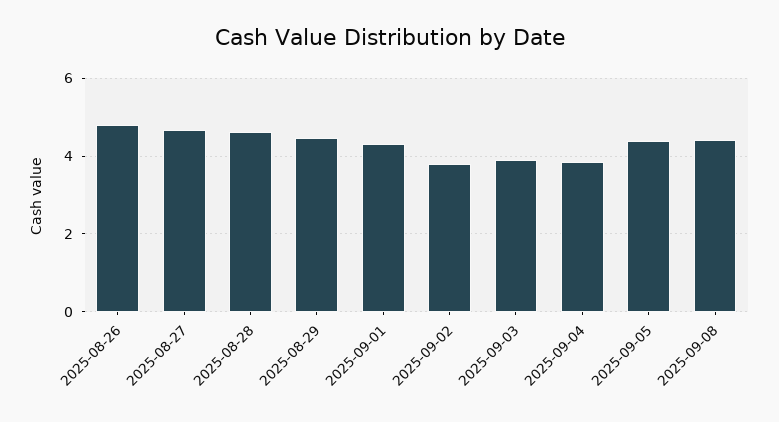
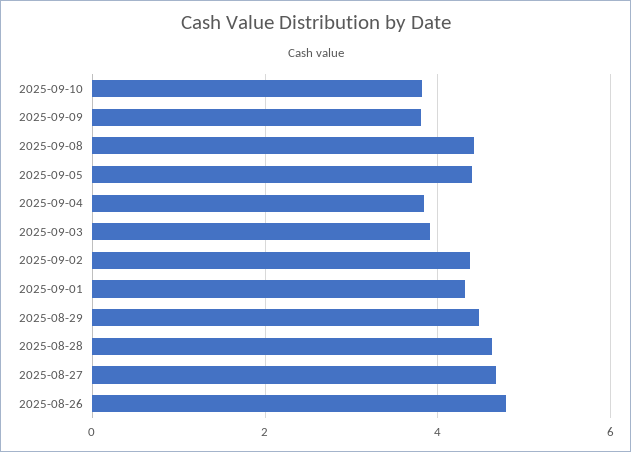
2025-09-02: 3.8 -> 4.4
2025-09-10: none -> 3.8
2025-09-09: none -> 3.8

